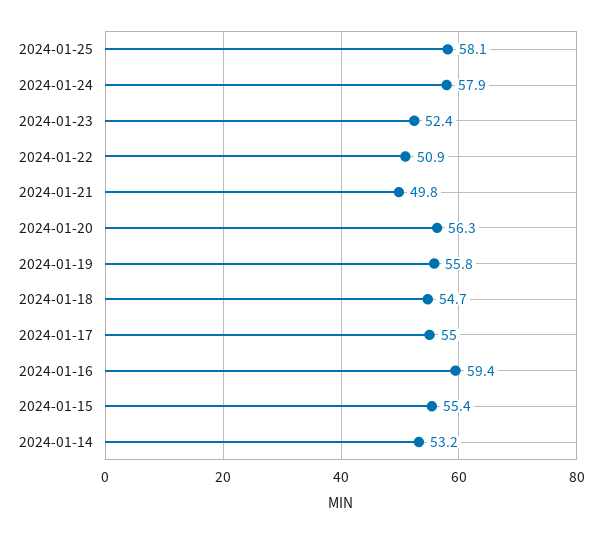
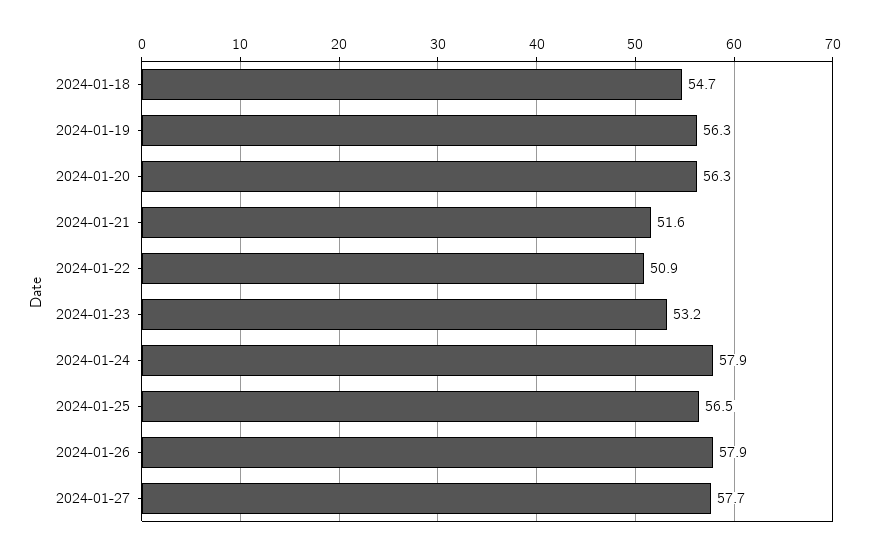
2024-01-25: 58.1 -> 56.5
2024-01-23: 52.4 -> 53.2
2024-01-21: 49.8 -> 51.6
2024-01-19: 55.8 -> 56.3
2024-01-17: 55 -> none
2024-01-16: 59.4 -> none
2024-01-15: 55.4 -> none
2024-01-14: 53.2 -> none
2024-01-26: none -> 57.9
2024-01-27: none -> 57.7

